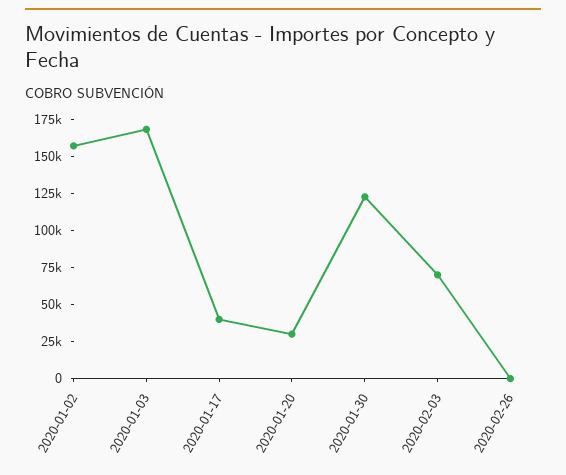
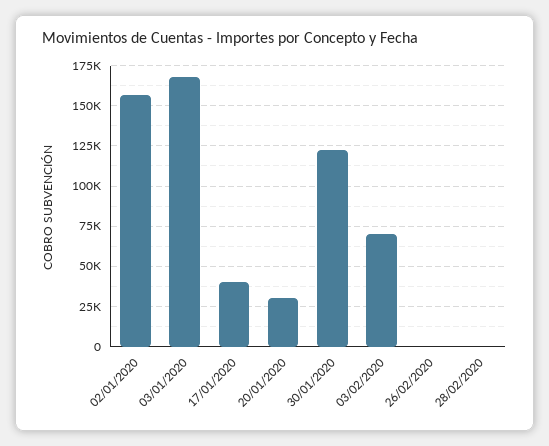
28/02/2020: none -> 0

